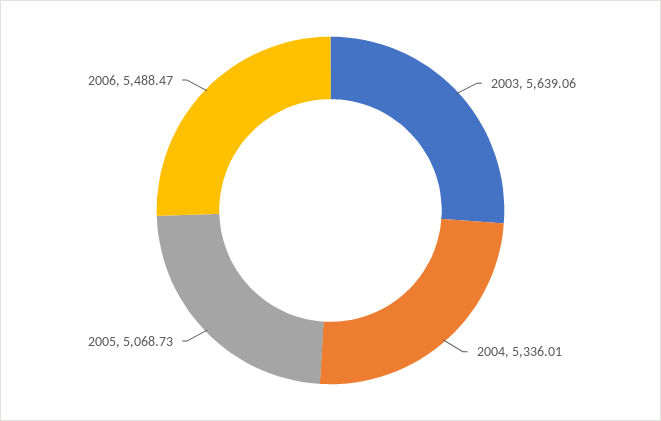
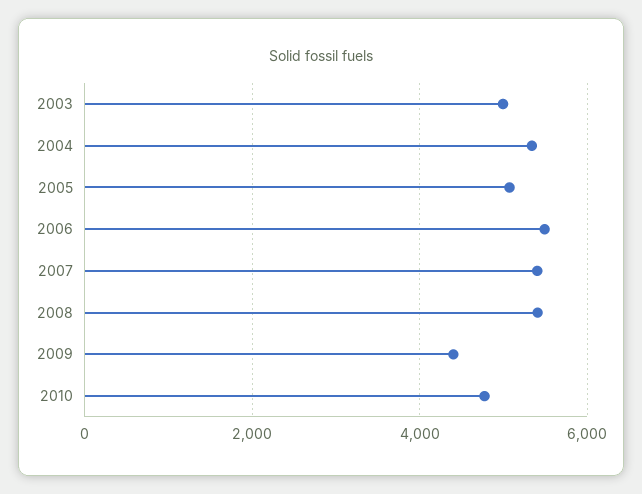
2003: 5639.06 -> 5000
2007: none -> 5400
2008: none -> 5400
2009: none -> 4400
2010: none -> 4800

